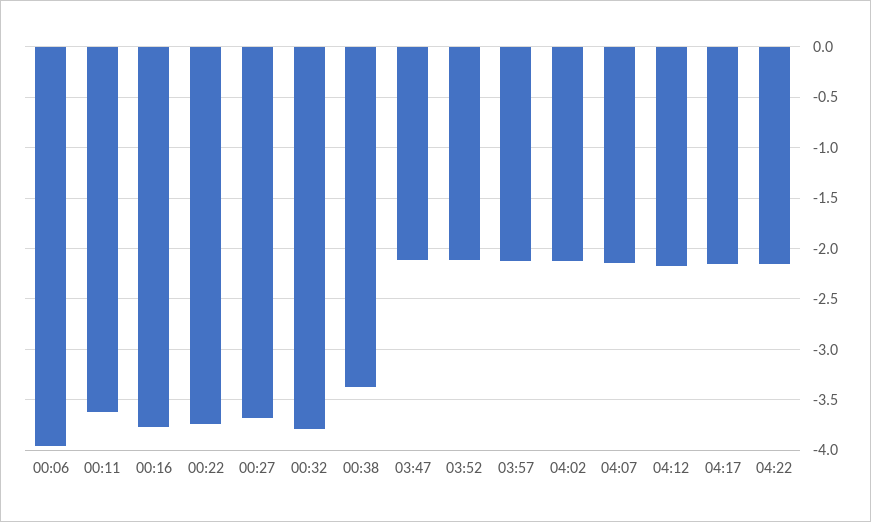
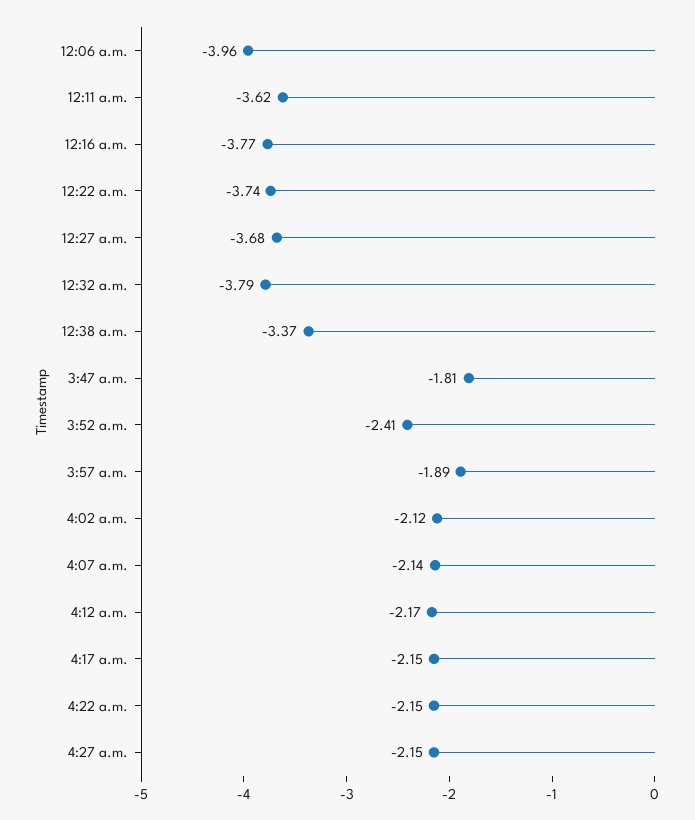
03:47: -2.1 -> -1.81
03:52: -2.1 -> -2.41
03:57: -2.1 -> -1.89
4:27 a.m.: none -> -2.15

